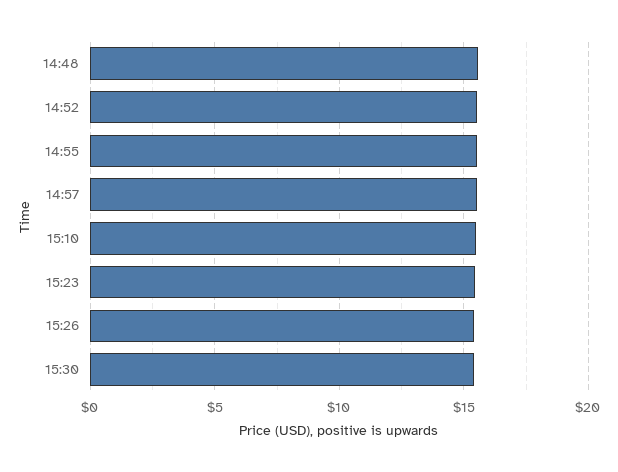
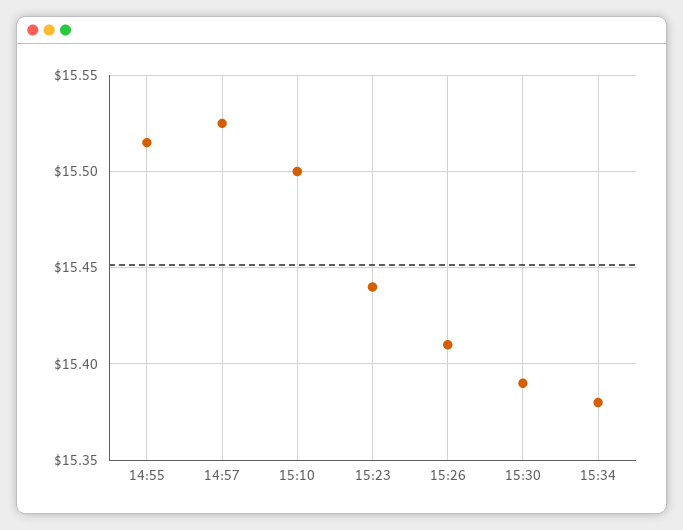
14:48: 15.5 -> none
14:52: 15.5 -> none
15:34: none -> 15.38

